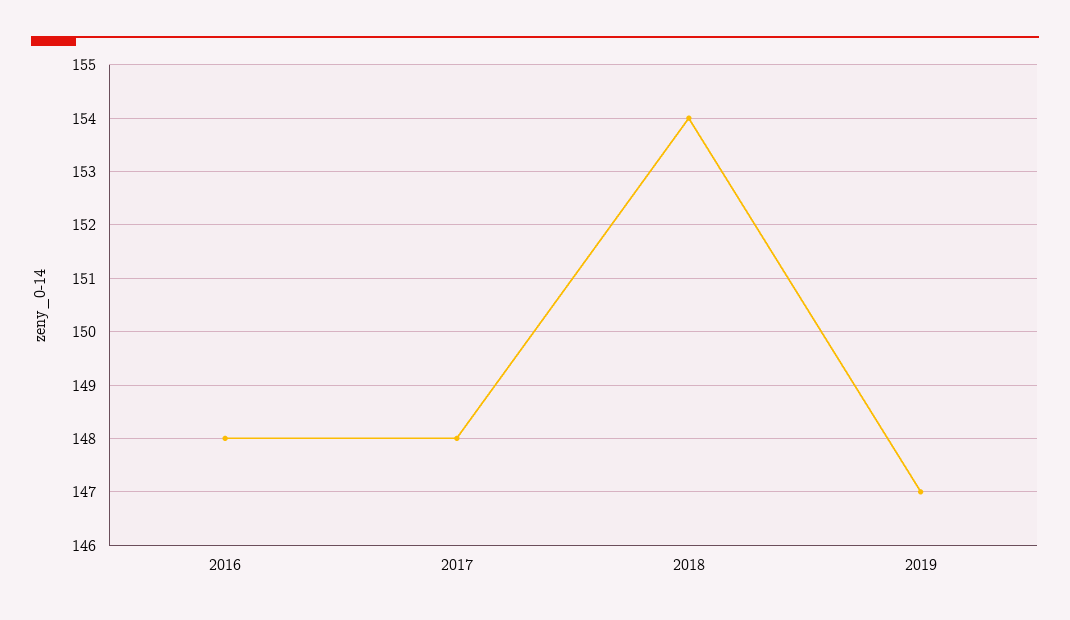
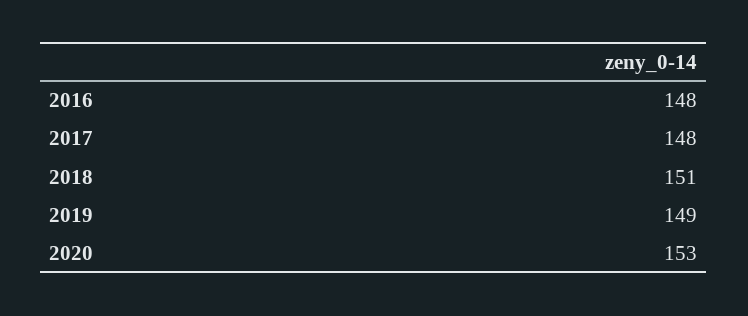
2018: 154 -> 151
2019: 147 -> 149
2020: none -> 153

